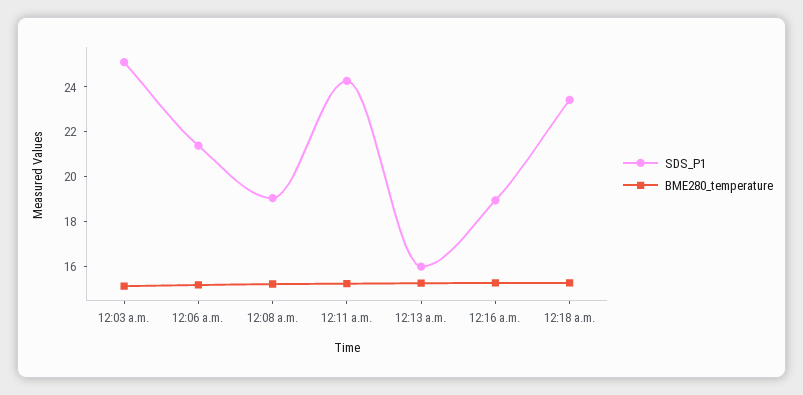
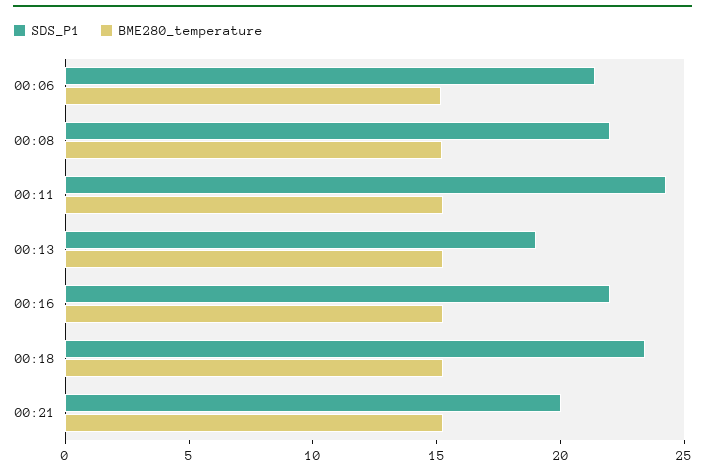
SDS_P1, 12:03 a.m.: 25 -> none
BME280_temperature, 12:03 a.m.: 15 -> none
SDS_P1, 12:08 a.m.: 19 -> 22
SDS_P1, 12:13 a.m.: 16 -> 19
SDS_P1, 12:16 a.m.: 19 -> 22
SDS_P1, 00:21: none -> 20
BME280_temperature, 00:21: none -> 15

